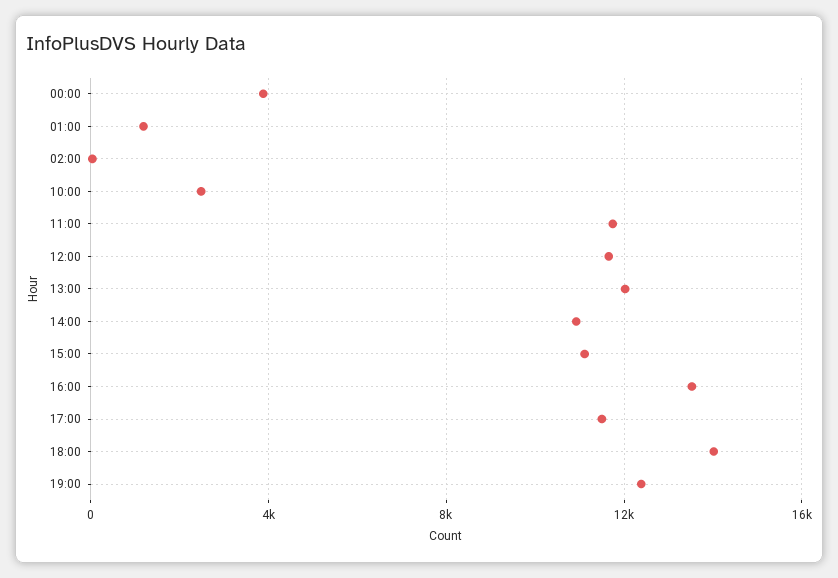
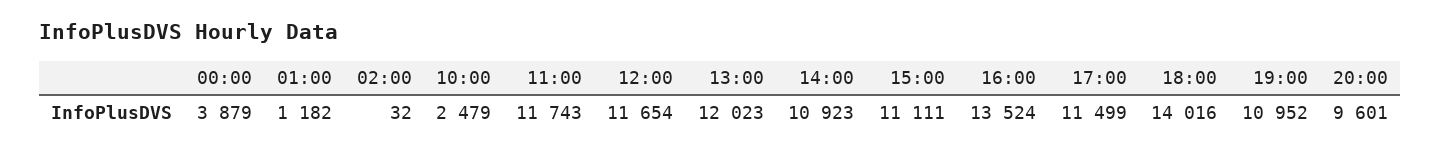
19:00: 12500 -> 10952
20:00: none -> 9601

